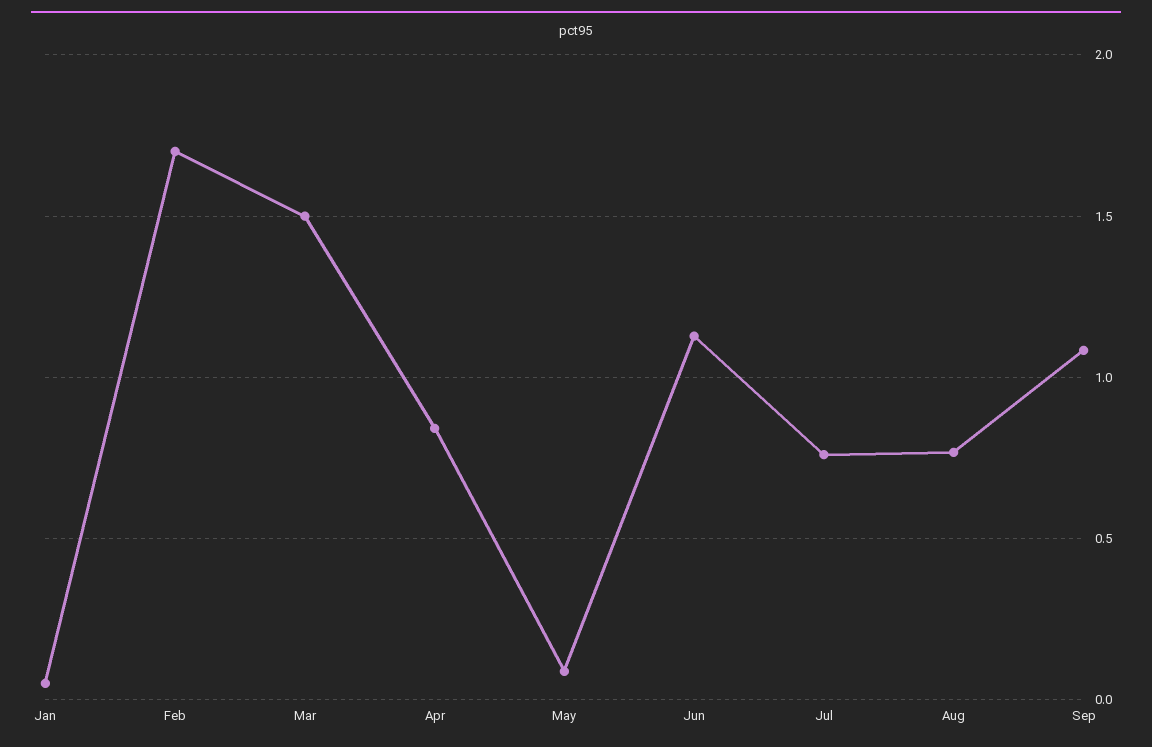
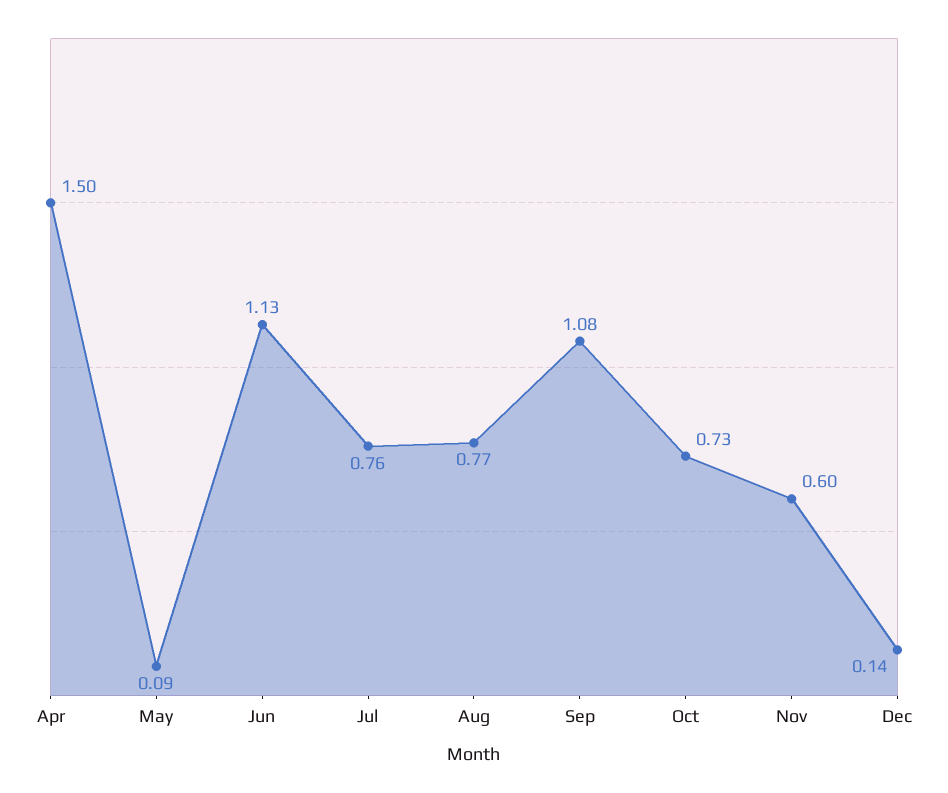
Jan: 0.05 -> none
Feb: 1.7 -> none
Mar: 1.5 -> none
Apr: 0.85 -> 1.5
Oct: none -> 0.73
Nov: none -> 0.6
Dec: none -> 0.14

